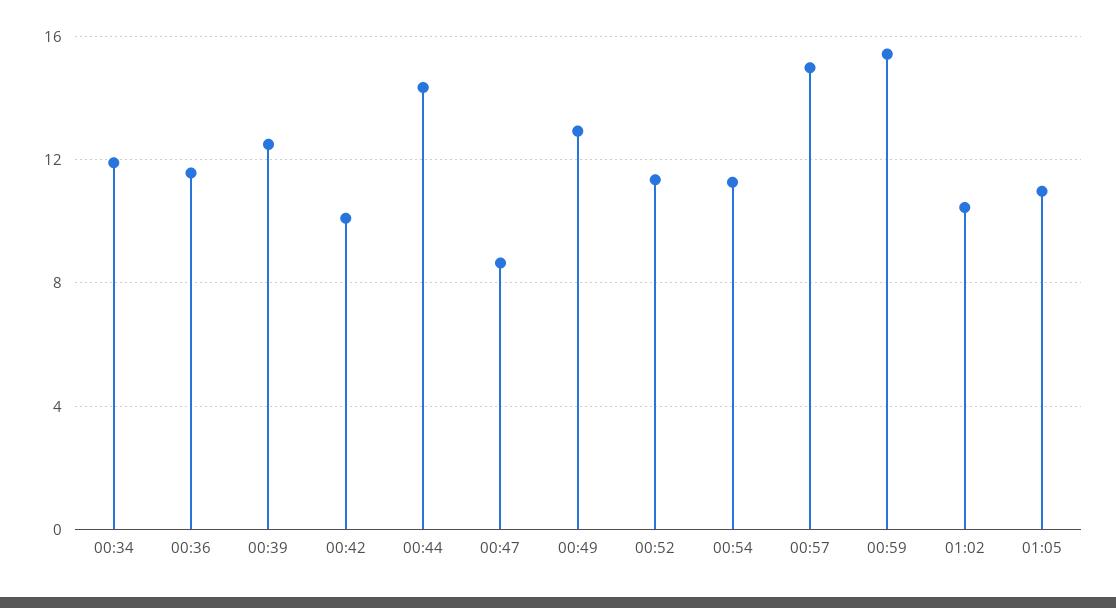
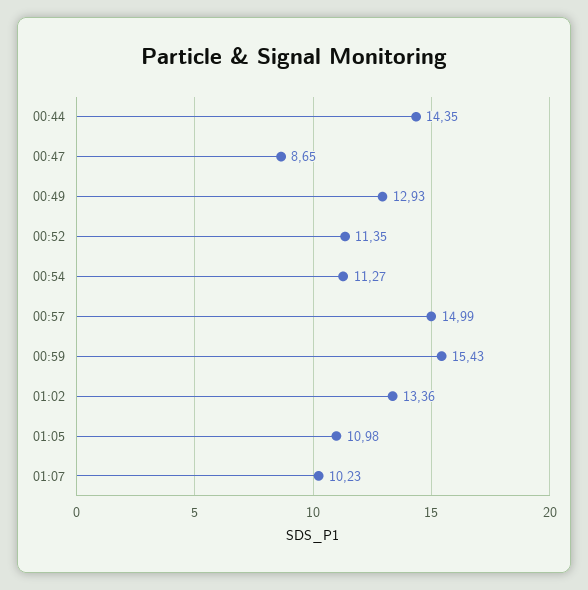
00:34: 12 -> none
00:36: 11.5 -> none
00:39: 12.5 -> none
00:42: 10 -> none
01:02: 10.5 -> 13.36
01:07: none -> 10.23

